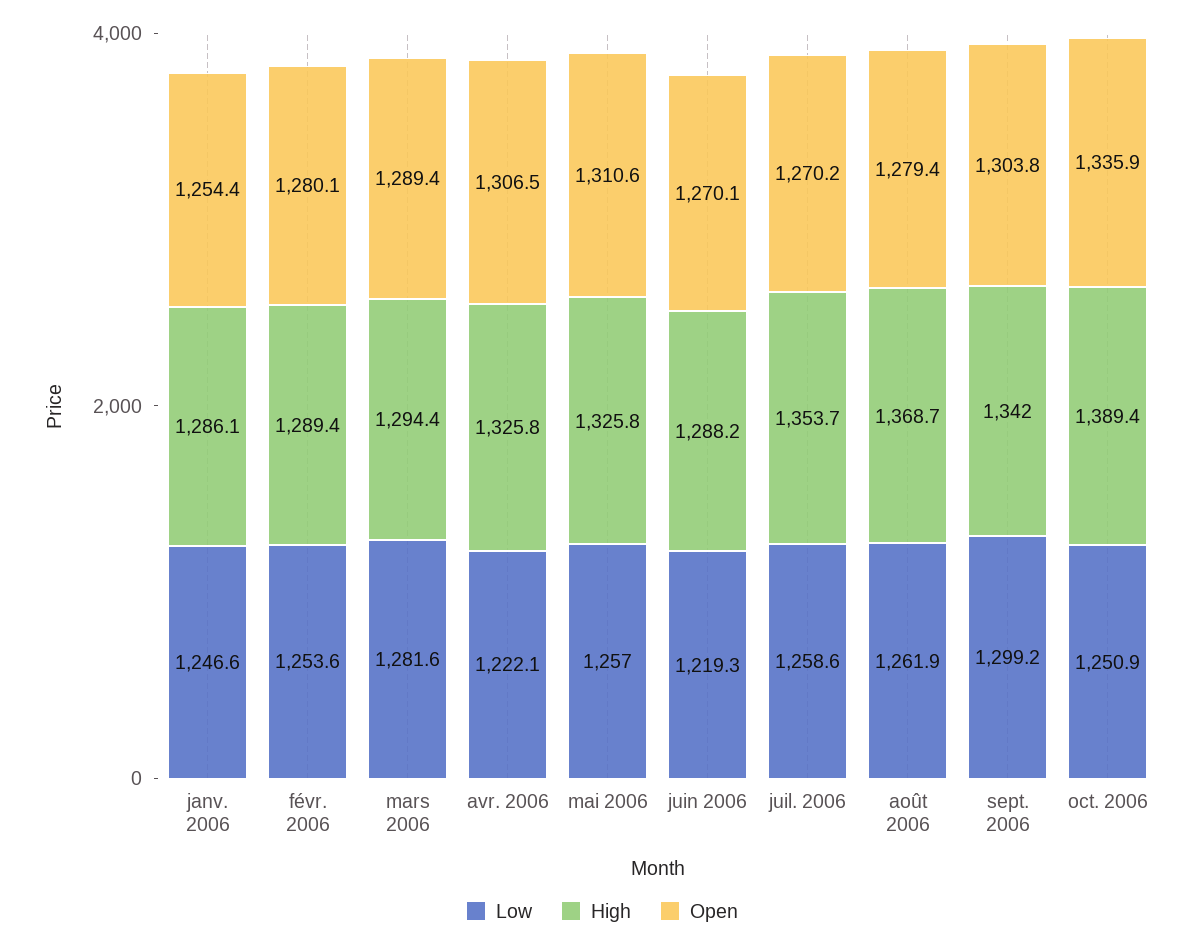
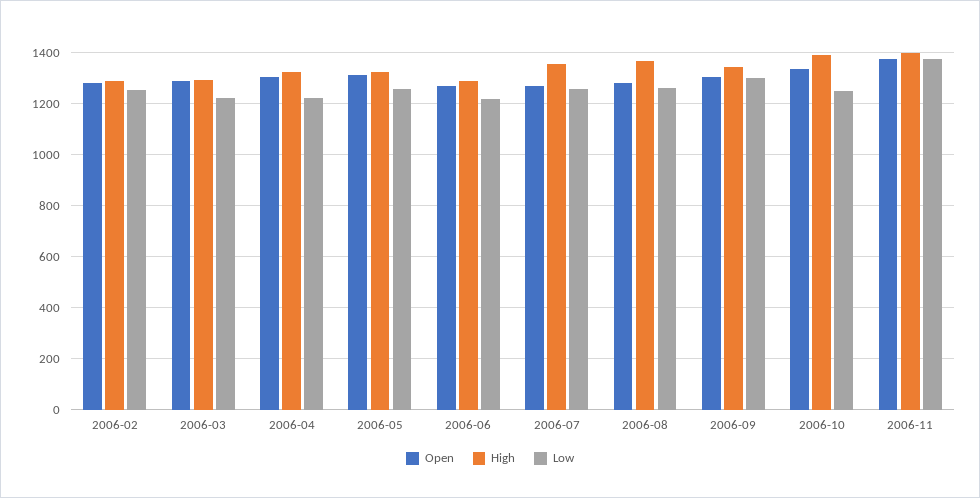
Low, janv. 2006: 1246.6 -> none
High, janv. 2006: 1286.1 -> none
Open, janv. 2006: 1254.4 -> none
Low, mars 2006: 1281.6 -> 1225
Open, 2006-11: none -> 1375
High, 2006-11: none -> 1400
Low, 2006-11: none -> 1375

